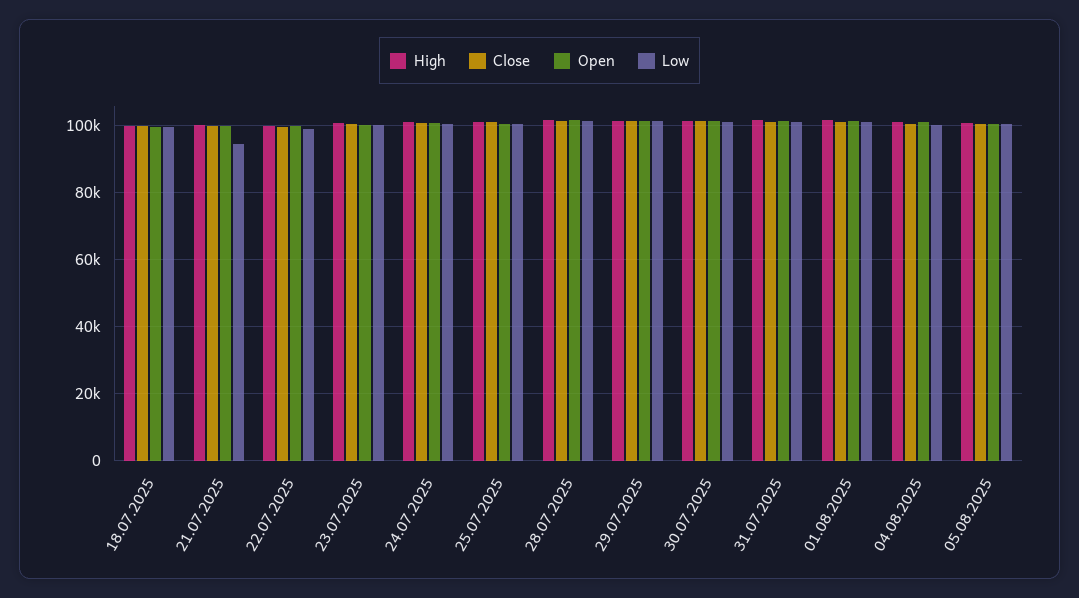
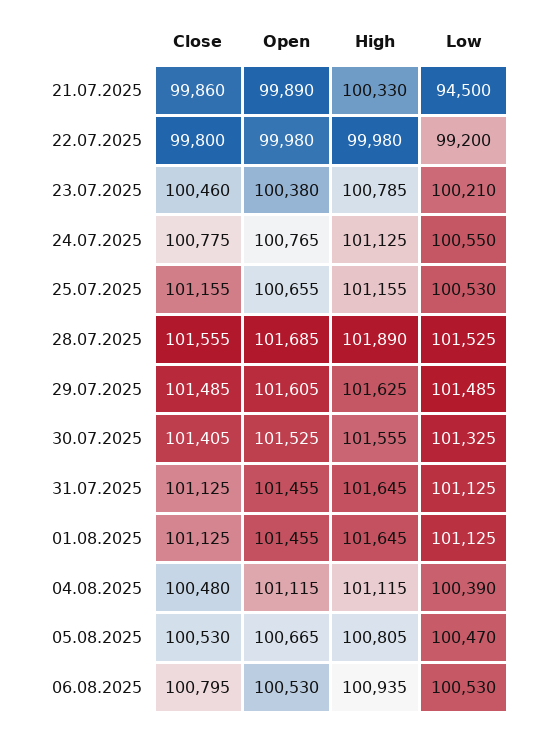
High, 18.07.2025: 100000 -> none
Close, 18.07.2025: 100000 -> none
Open, 18.07.2025: 100000 -> none
Low, 18.07.2025: 100000 -> none
Close, 06.08.2025: none -> 100795
Open, 06.08.2025: none -> 100530
High, 06.08.2025: none -> 100935
Low, 06.08.2025: none -> 100530

